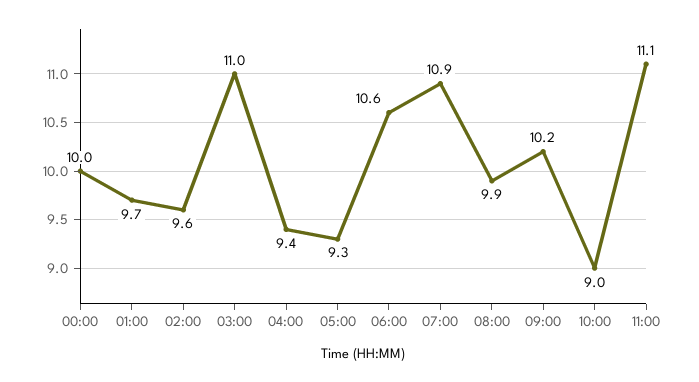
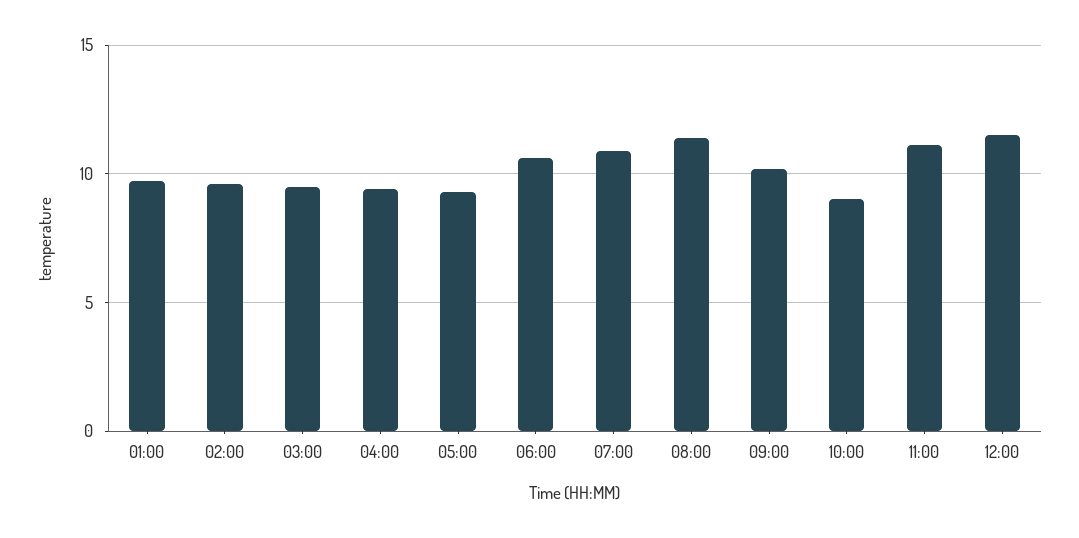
00:00: 10 -> none
03:00: 11 -> 9.5
08:00: 9.9 -> 11.5
12:00: none -> 11.5

